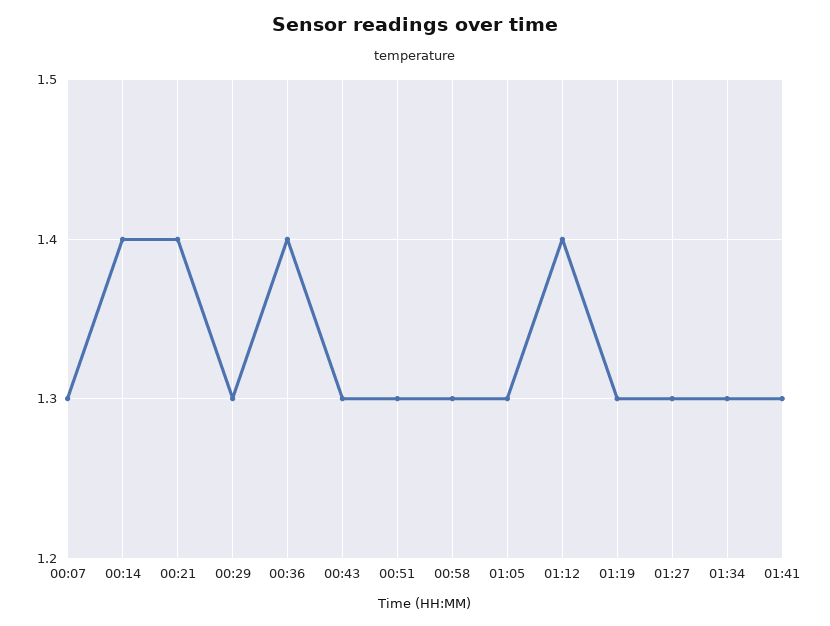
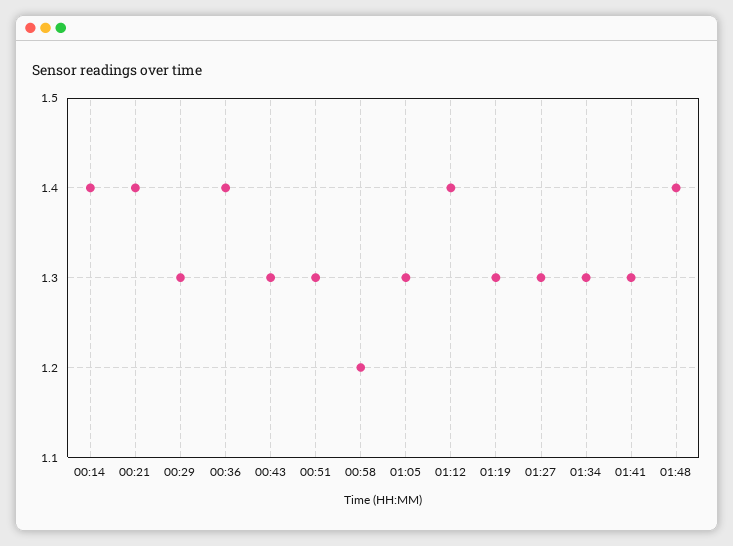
00:07: 1.3 -> none
00:58: 1.3 -> 1.2
01:48: none -> 1.4

